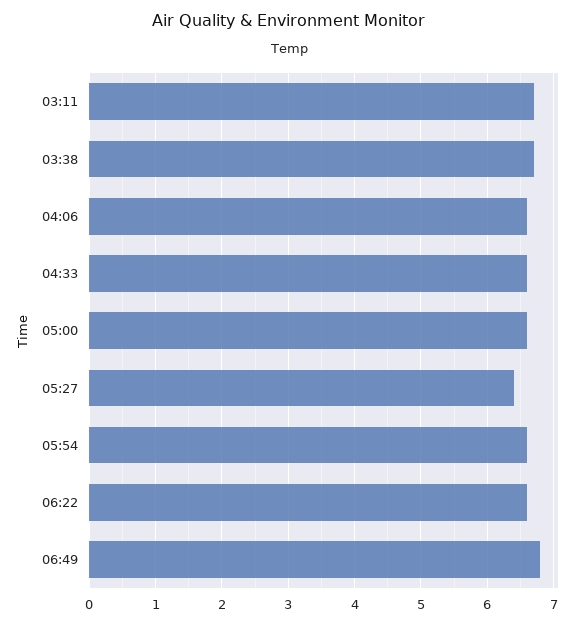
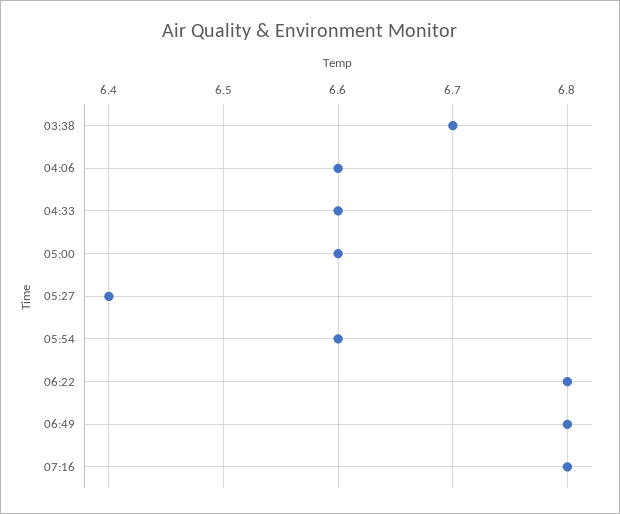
03:11: 6.7 -> none
06:22: 6.6 -> 6.8
07:16: none -> 6.8

